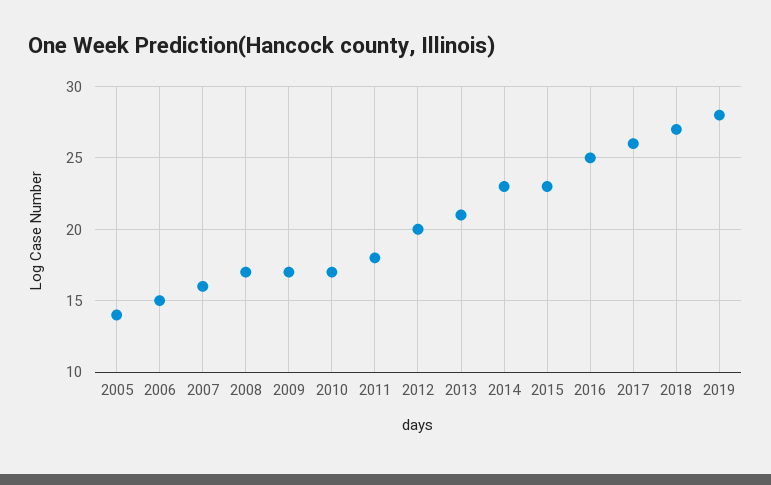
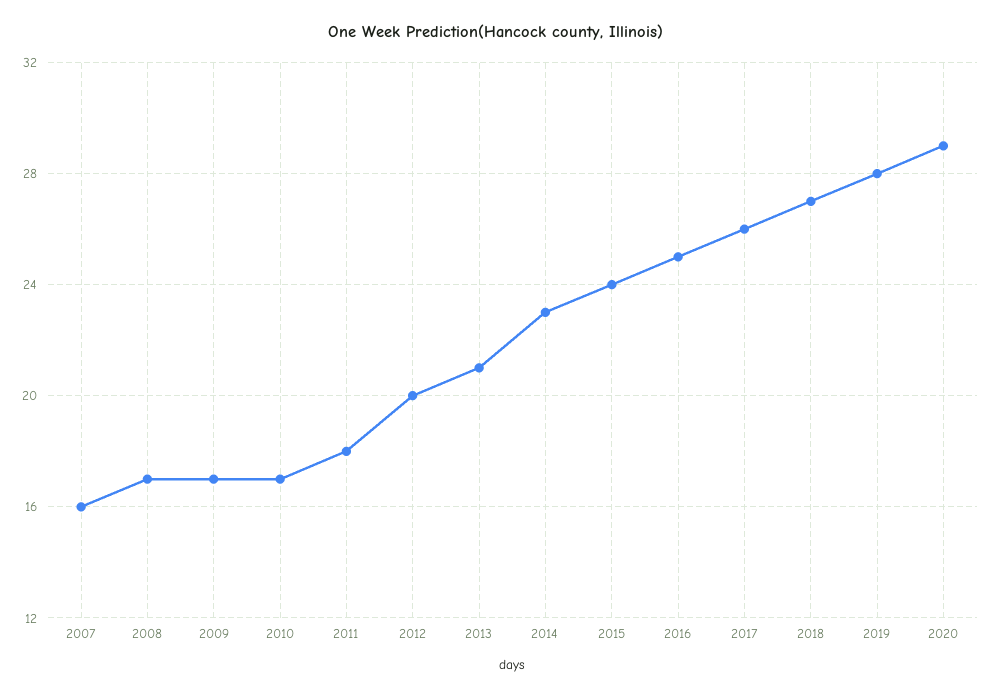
2005: 14 -> none
2006: 15 -> none
2015: 23 -> 24
2020: none -> 29

